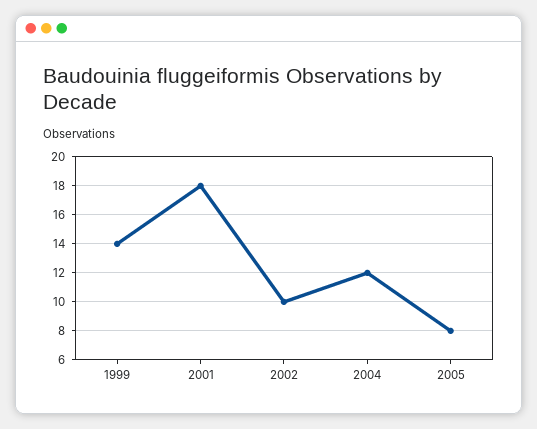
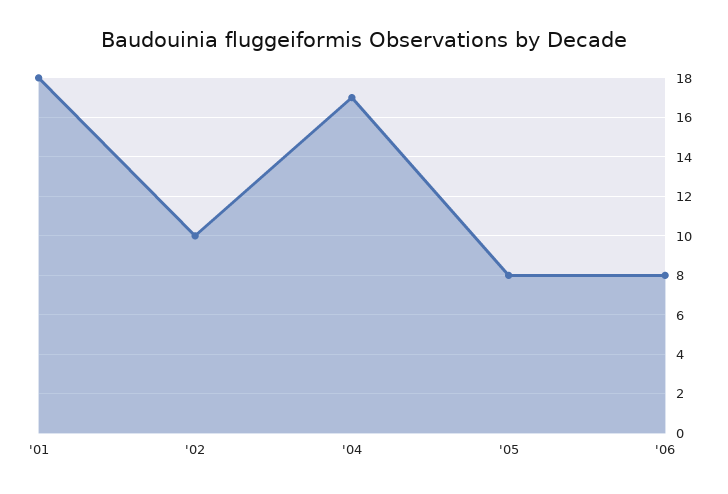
1999: 14 -> none
2004: 12 -> 17
'06: none -> 8

